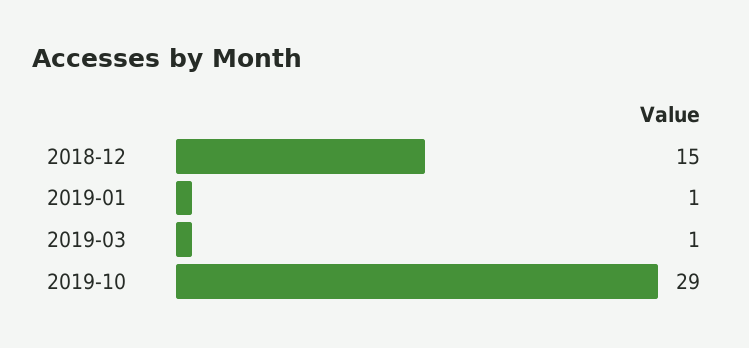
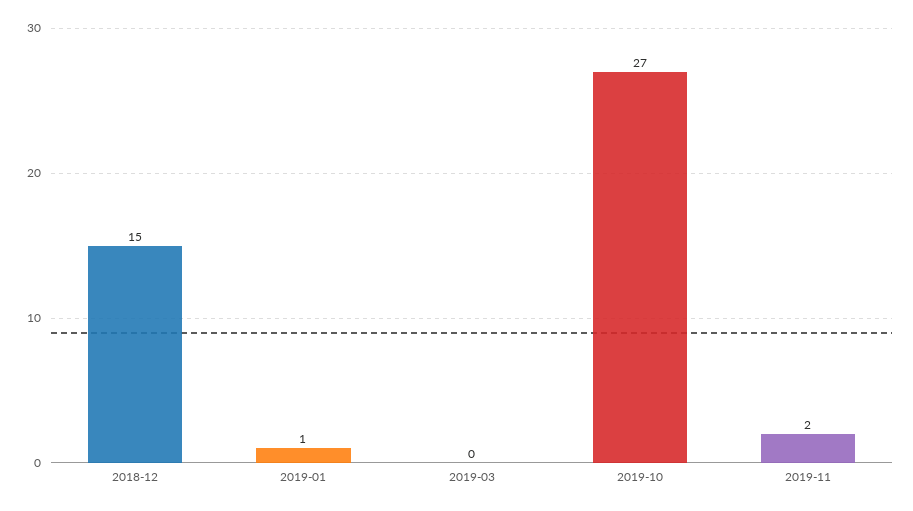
2019-03: 1 -> 0
2019-10: 29 -> 27
2019-11: none -> 2

